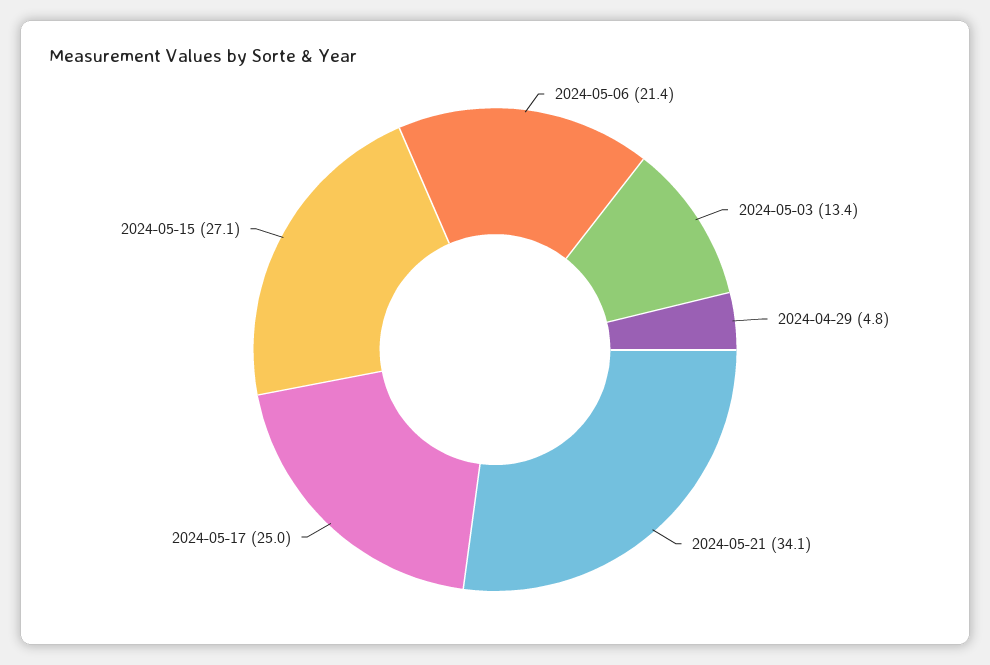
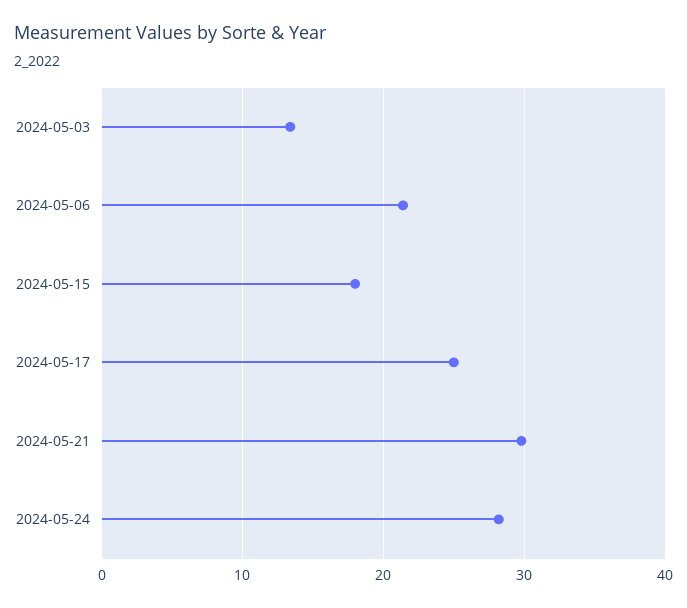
2024-04-29: 4.8 -> none
2024-05-21: 34.1 -> 30
2024-05-15: 27.1 -> 18
2024-05-24: none -> 28

